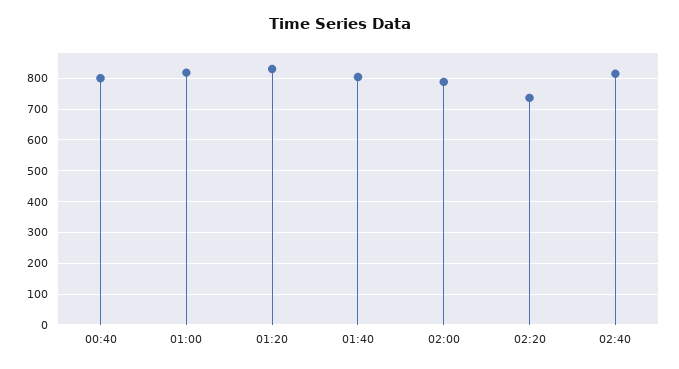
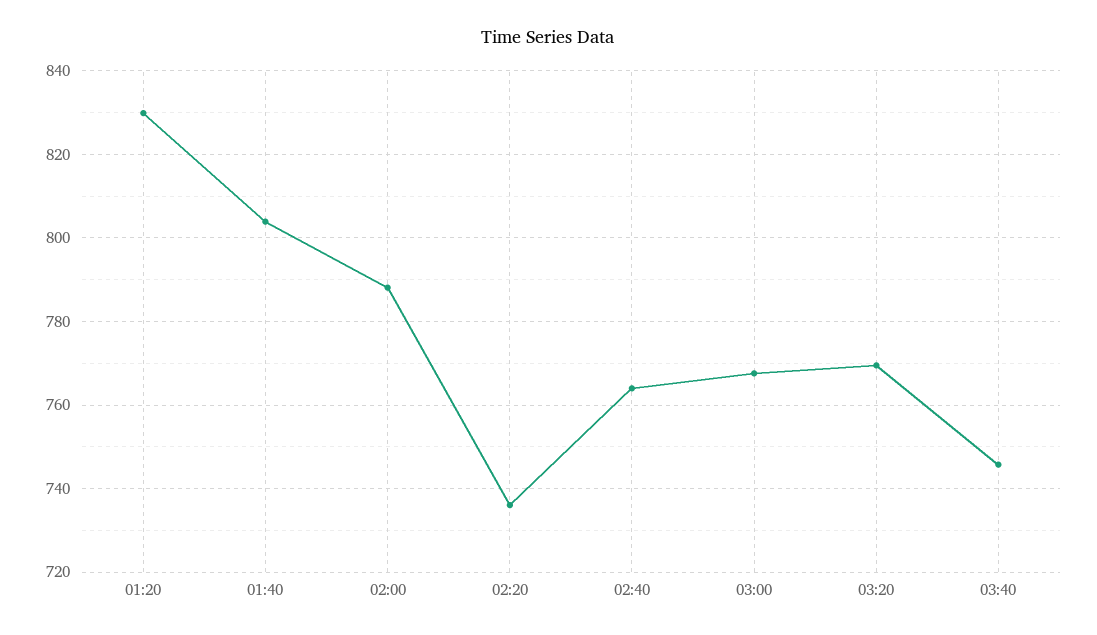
00:40: 800 -> none
01:00: 820 -> none
02:40: 820 -> 764
03:00: none -> 768
03:20: none -> 770
03:40: none -> 746

